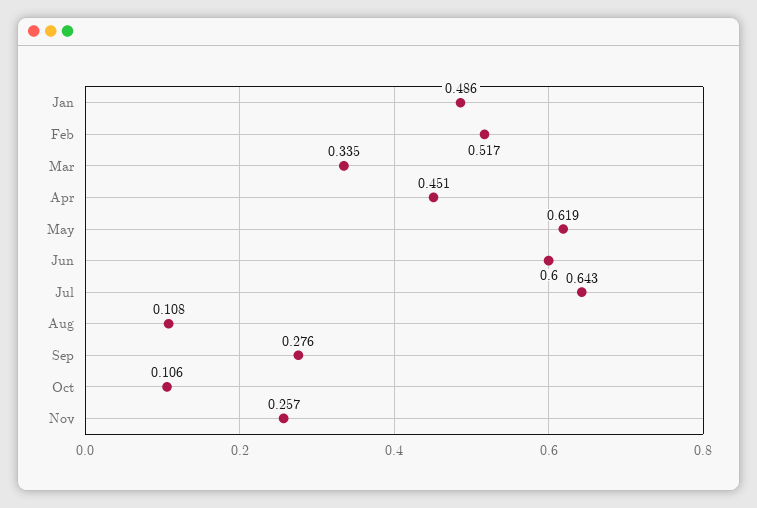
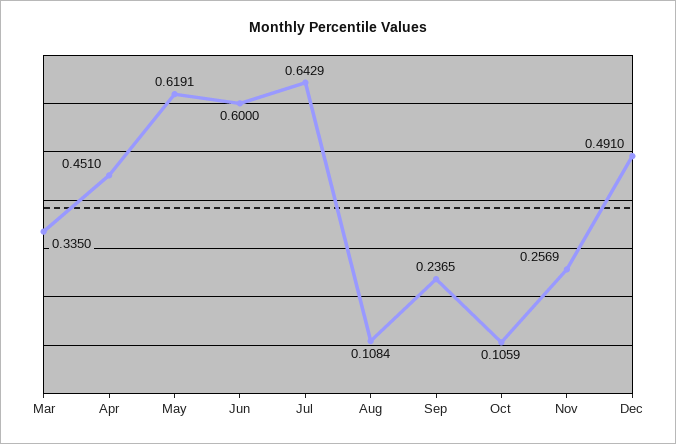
Jan: 0.486 -> none
Feb: 0.517 -> none
Sep: 0.276 -> 0.2365
Dec: none -> 0.491

